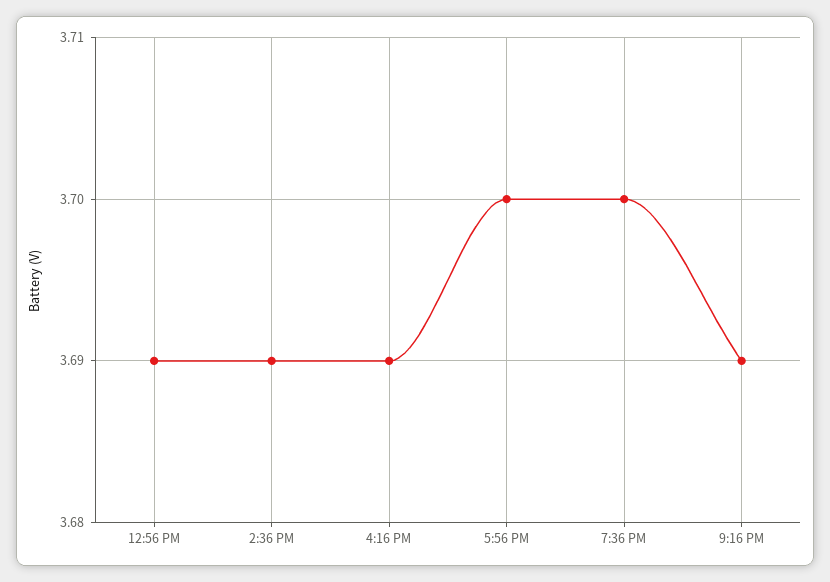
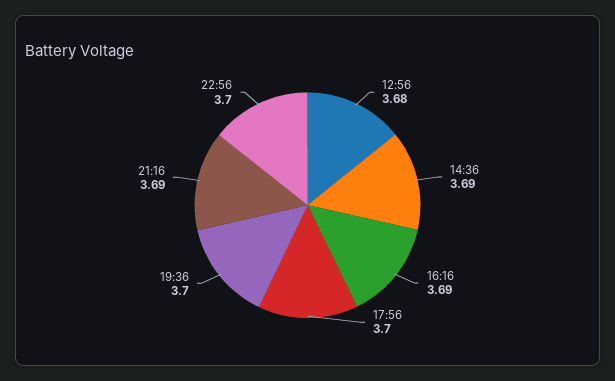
12:56 PM: 3.69 -> 3.68
22:56: none -> 3.7

